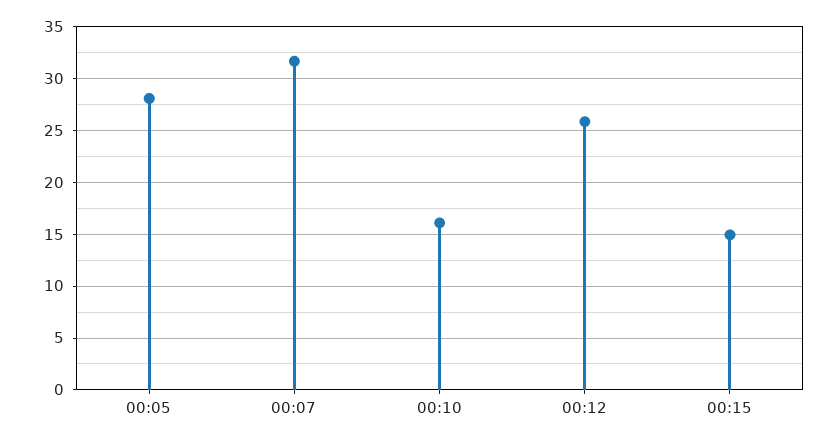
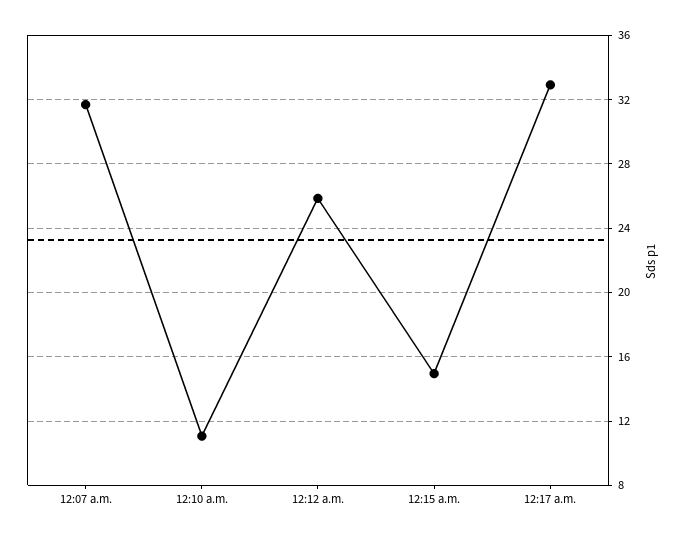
00:05: 28 -> none
00:10: 16 -> 11
12:17 a.m.: none -> 33

